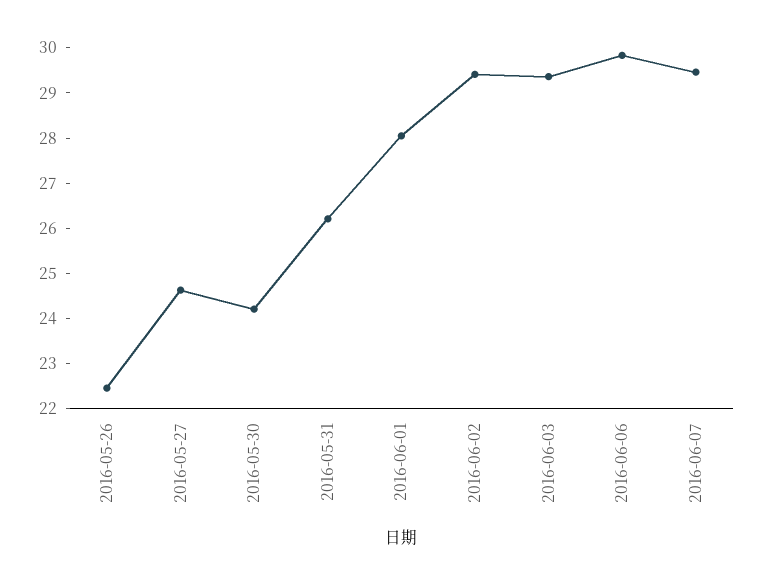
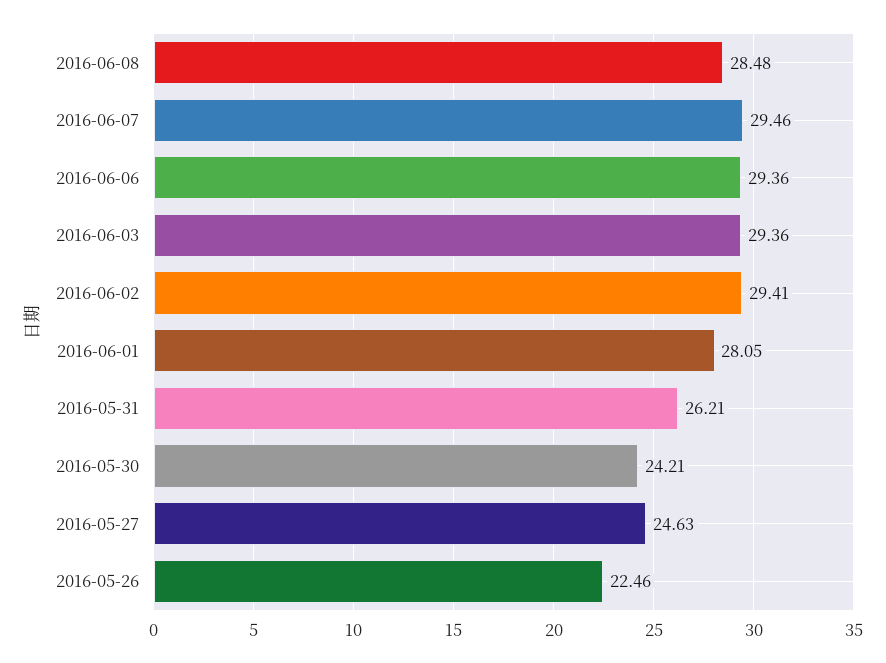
2016-06-06: 29.8 -> 29.36
2016-06-08: none -> 28.48

